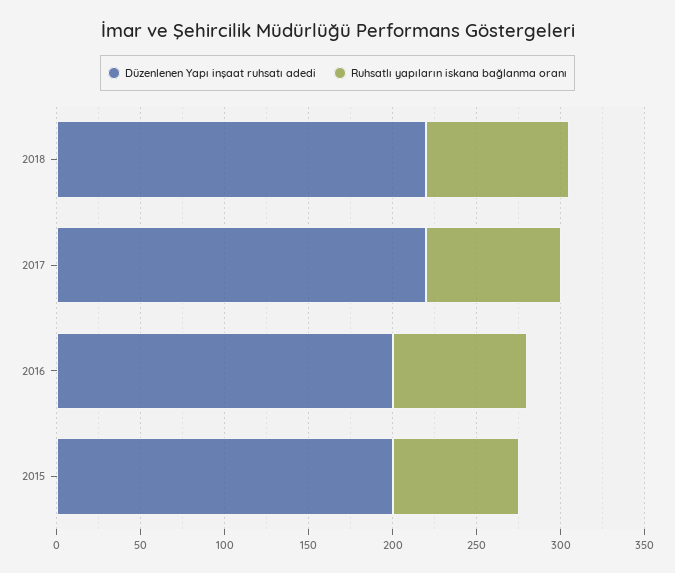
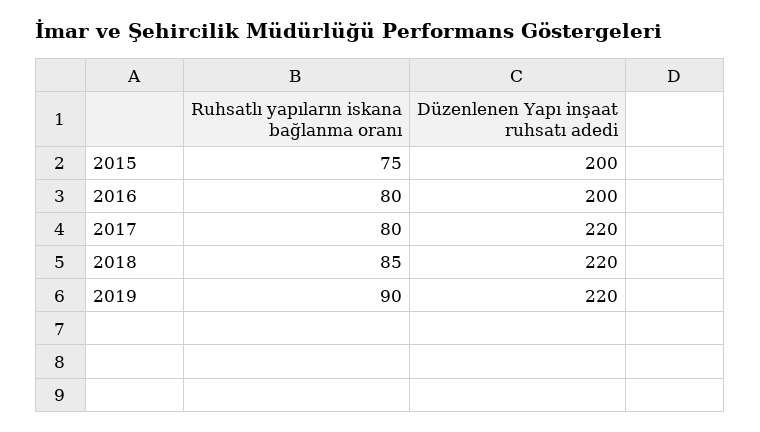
Ruhsatlı yapıların iskana bağlanma oranı, 2019: none -> 90
Düzenlenen Yapı inşaat ruhsatı adedi, 2019: none -> 220

